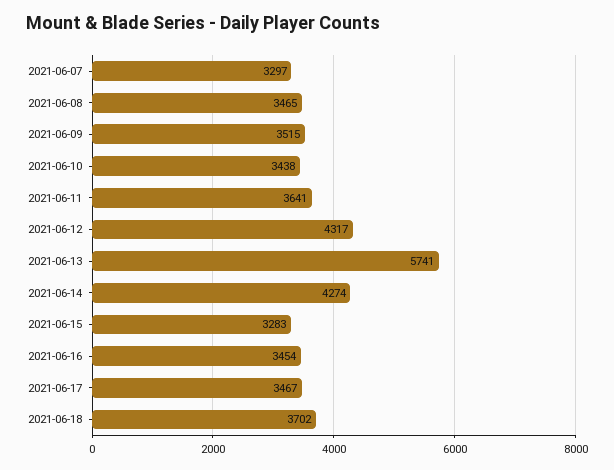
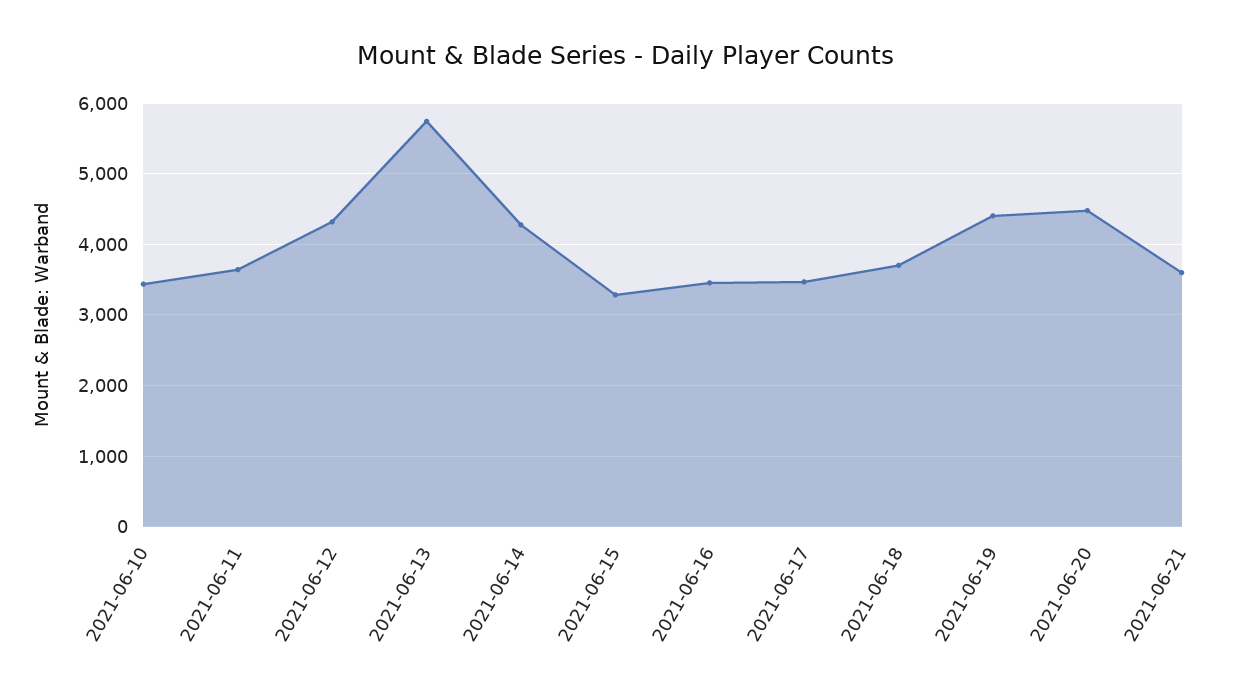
2021-06-07: 3297 -> none
2021-06-08: 3465 -> none
2021-06-09: 3515 -> none
2021-06-19: none -> 4400
2021-06-20: none -> 4500
2021-06-21: none -> 3600

